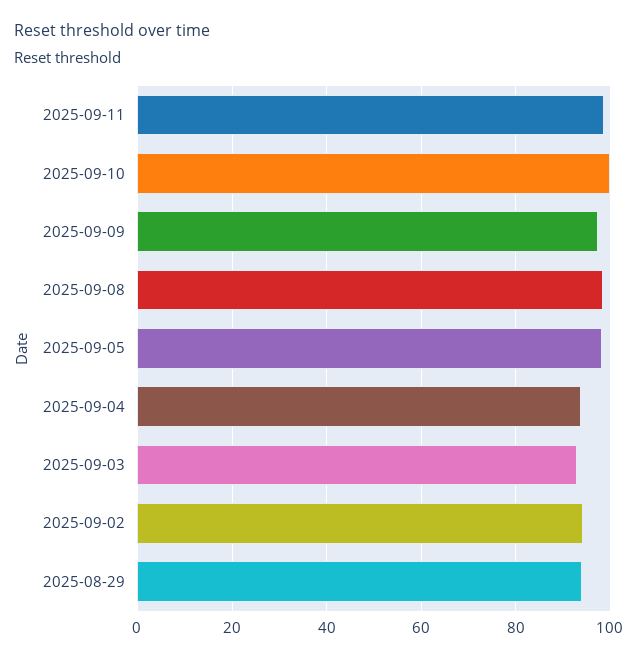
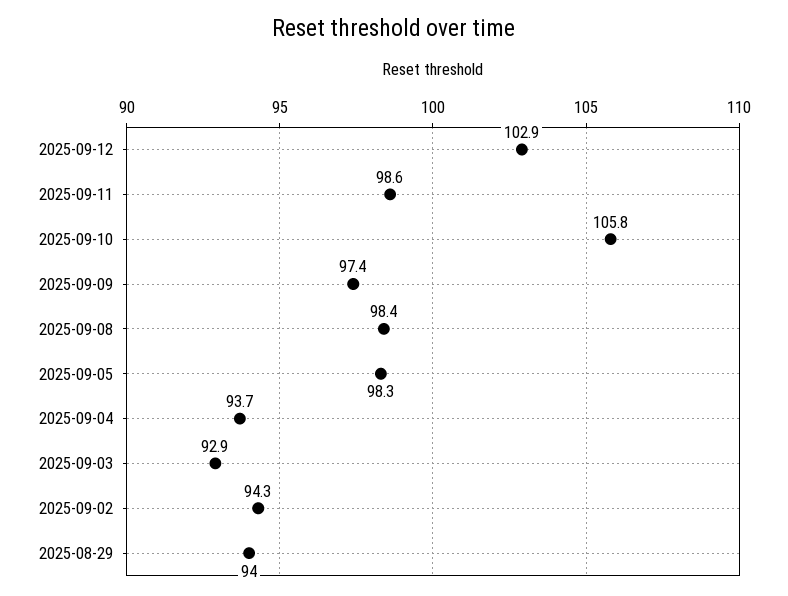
2025-09-10: 100 -> 105.8
2025-09-12: none -> 102.9

